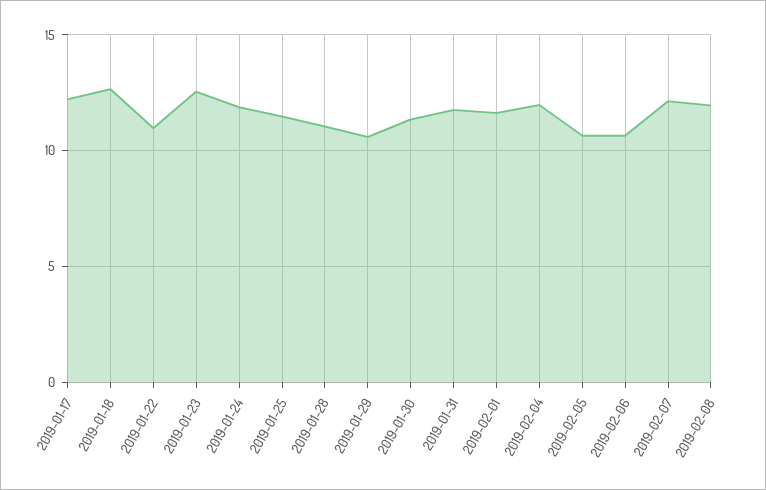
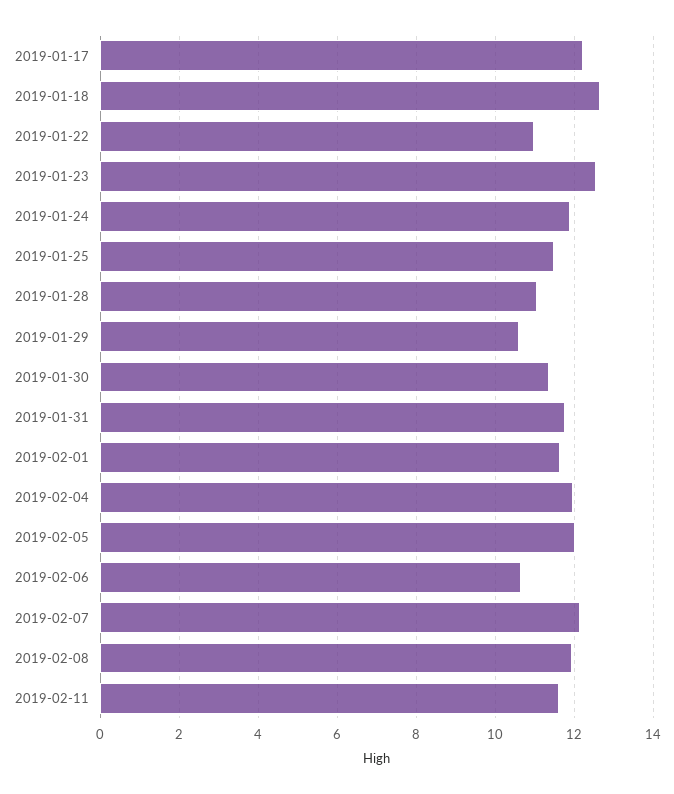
2019-02-05: 10.5 -> 12
2019-02-11: none -> 11.6

